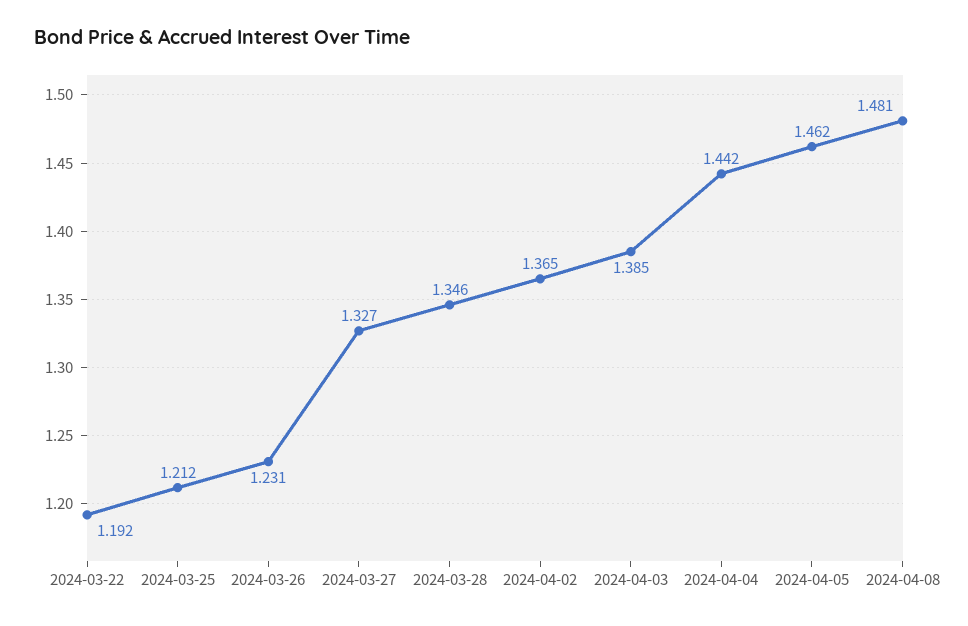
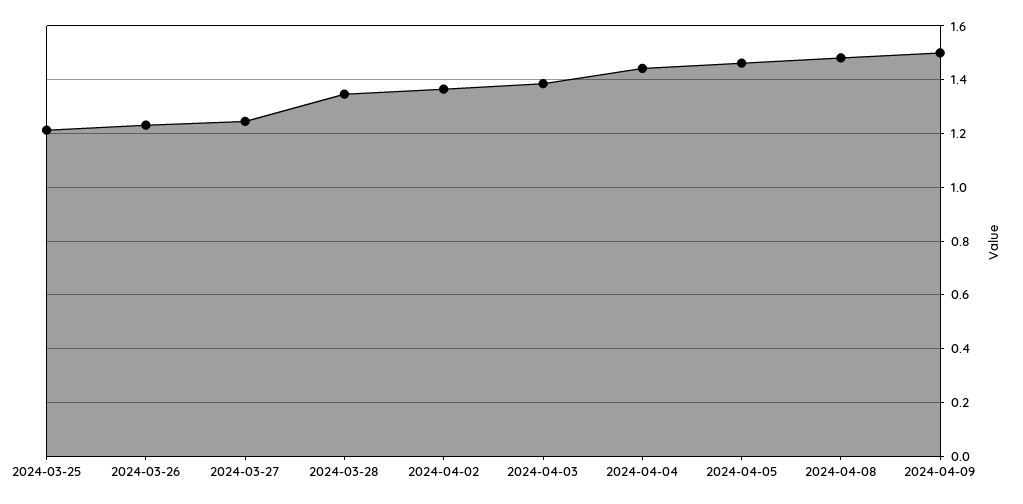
2024-03-22: 1.192 -> none
2024-03-27: 1.327 -> 1.25
2024-04-09: none -> 1.5

